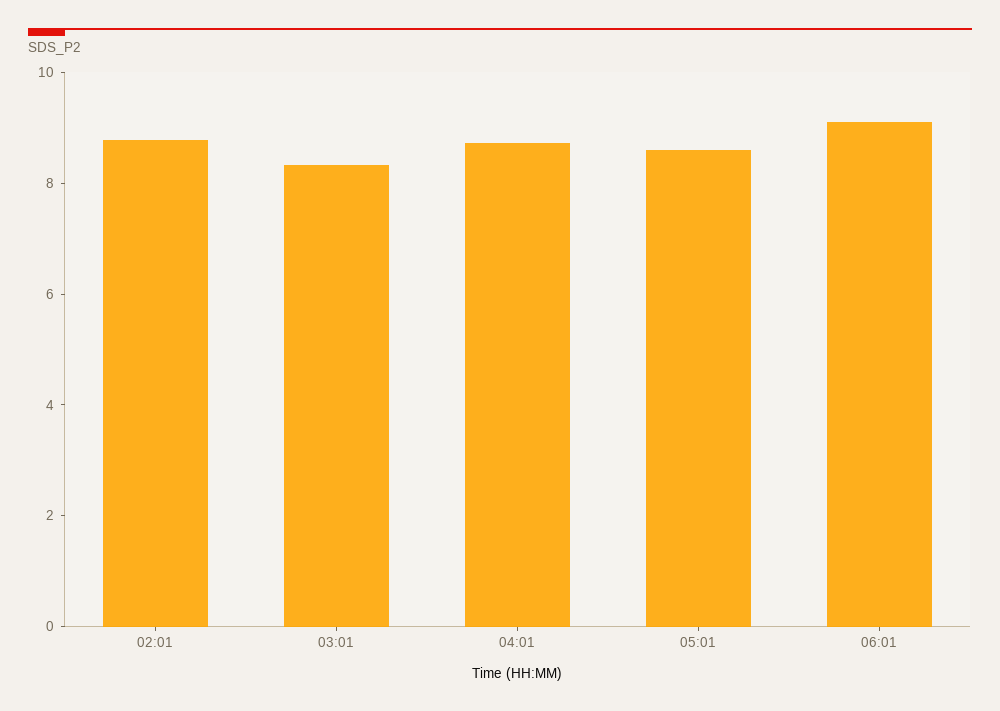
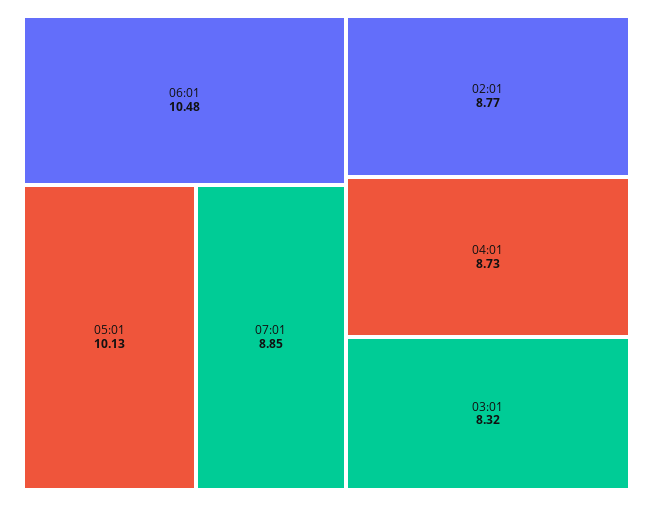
05:01: 8.5 -> 10.13
06:01: 9 -> 10.48
07:01: none -> 8.85

